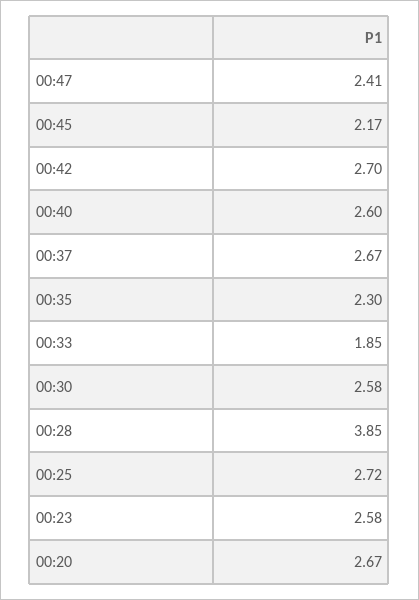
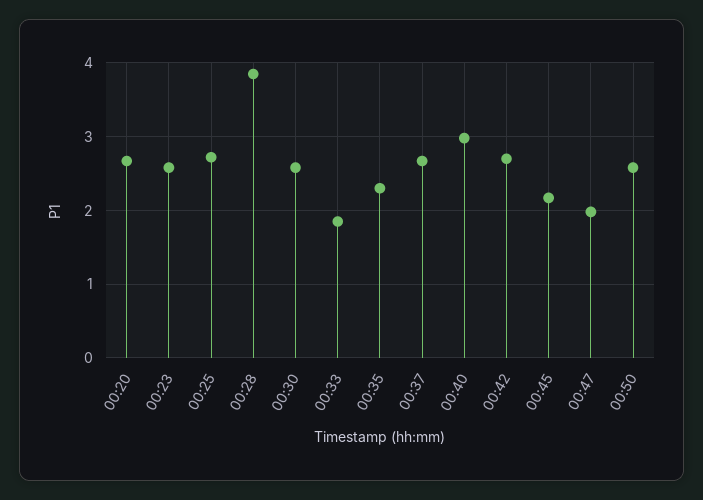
00:47: 2.41 -> 2
00:40: 2.6 -> 3
00:50: none -> 2.6

